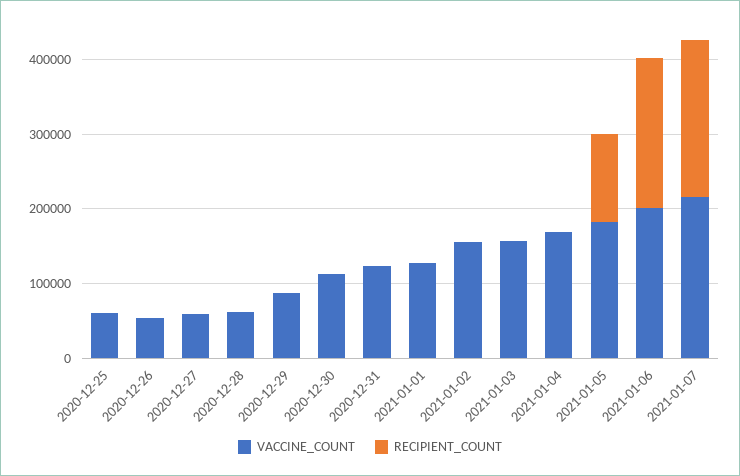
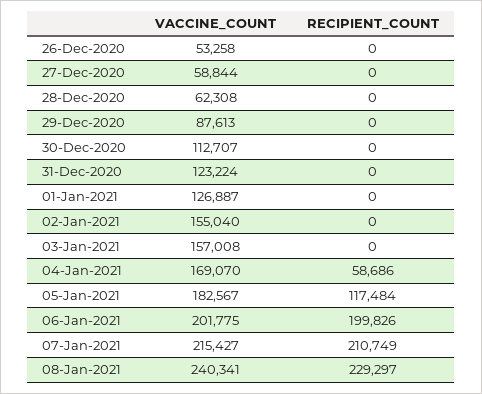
VACCINE_COUNT, 2020-12-25: 60000 -> none
RECIPIENT_COUNT, 2020-12-25: 0 -> none
RECIPIENT_COUNT, 2021-01-04: 0 -> 58686
VACCINE_COUNT, 08-Jan-2021: none -> 240341
RECIPIENT_COUNT, 08-Jan-2021: none -> 229297

